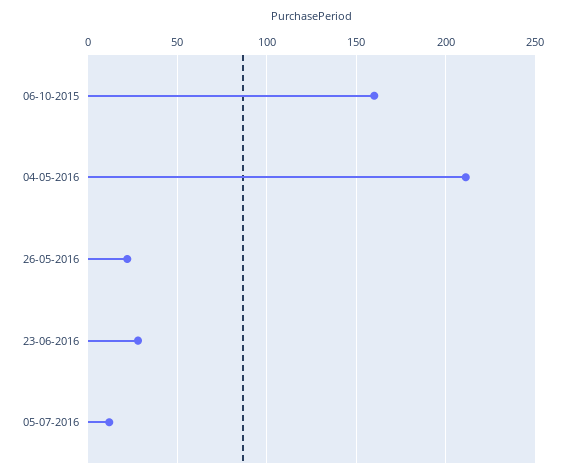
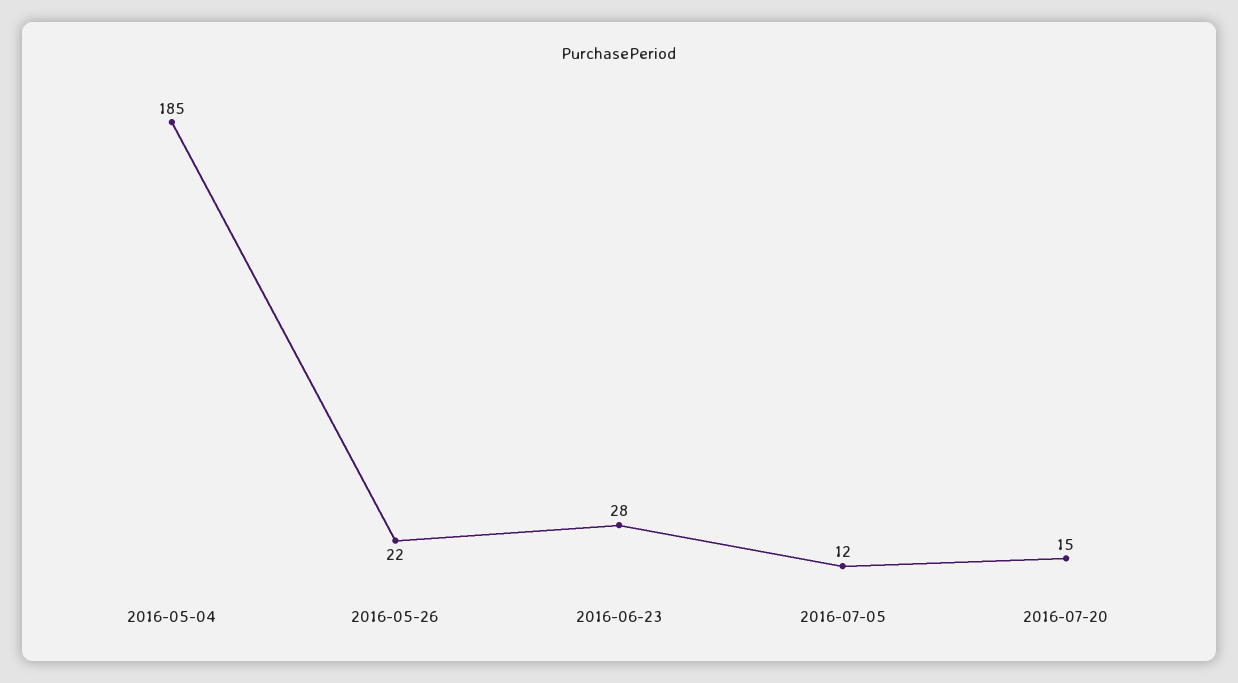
06-10-2015: 160 -> none
04-05-2016: 210 -> 185
2016-07-20: none -> 15

